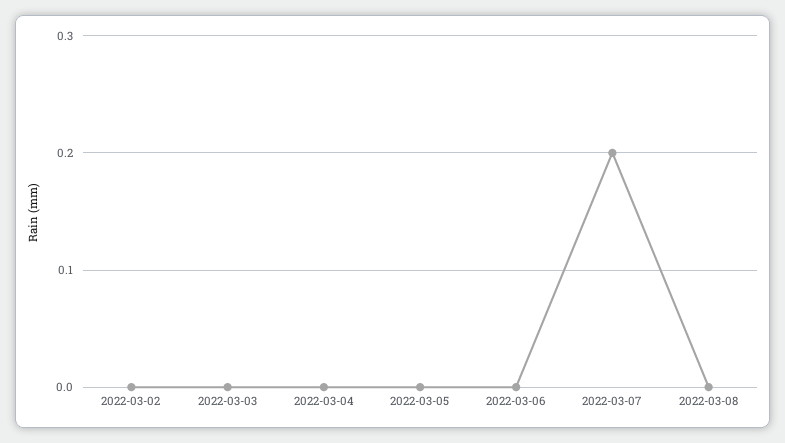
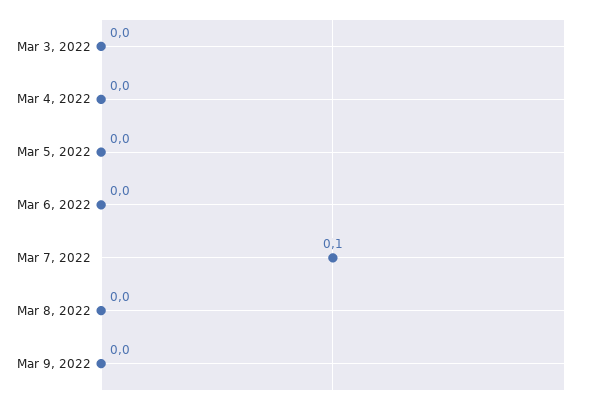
2022-03-02: 0 -> none
2022-03-07: 0.2 -> 0.1
Mar 9, 2022: none -> 0

